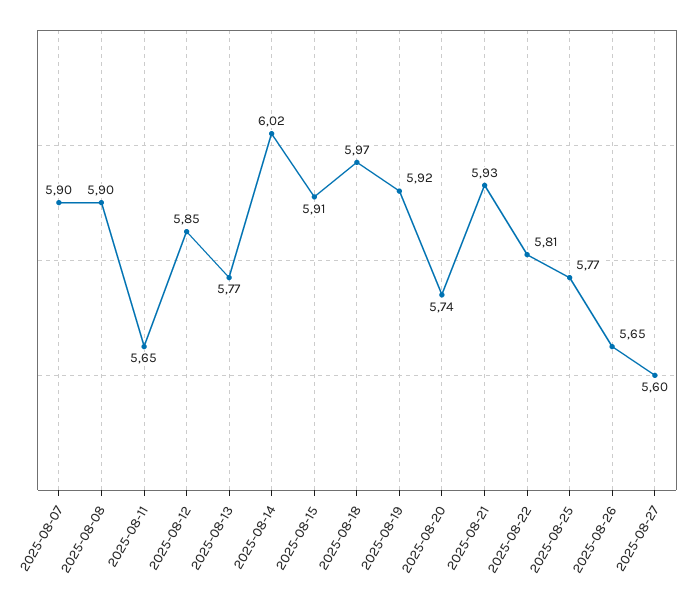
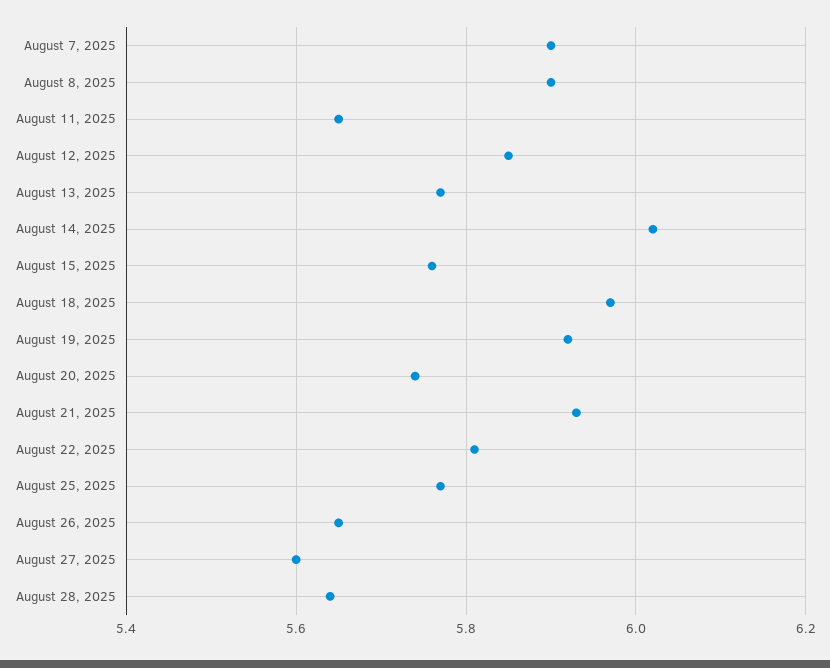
2025-08-15: 5.91 -> 5.75
August 28, 2025: none -> 5.65

